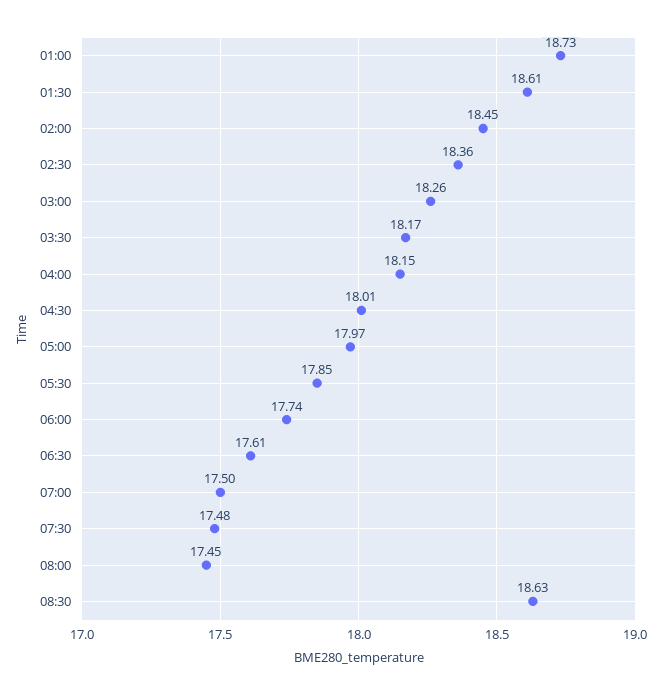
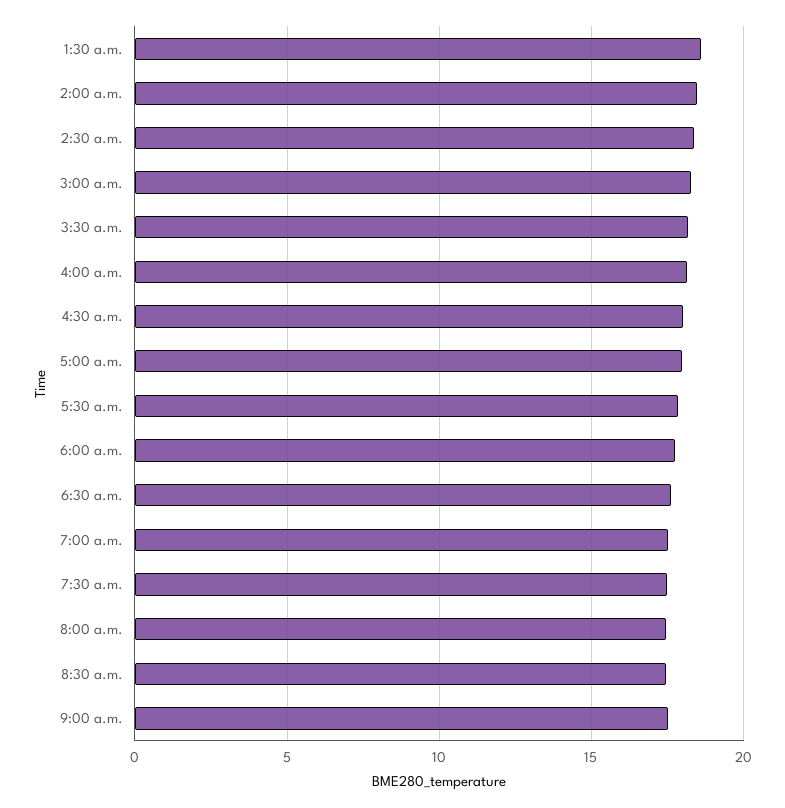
01:00: 18.73 -> none
08:30: 18.63 -> 17.5
9:00 a.m.: none -> 17.5

